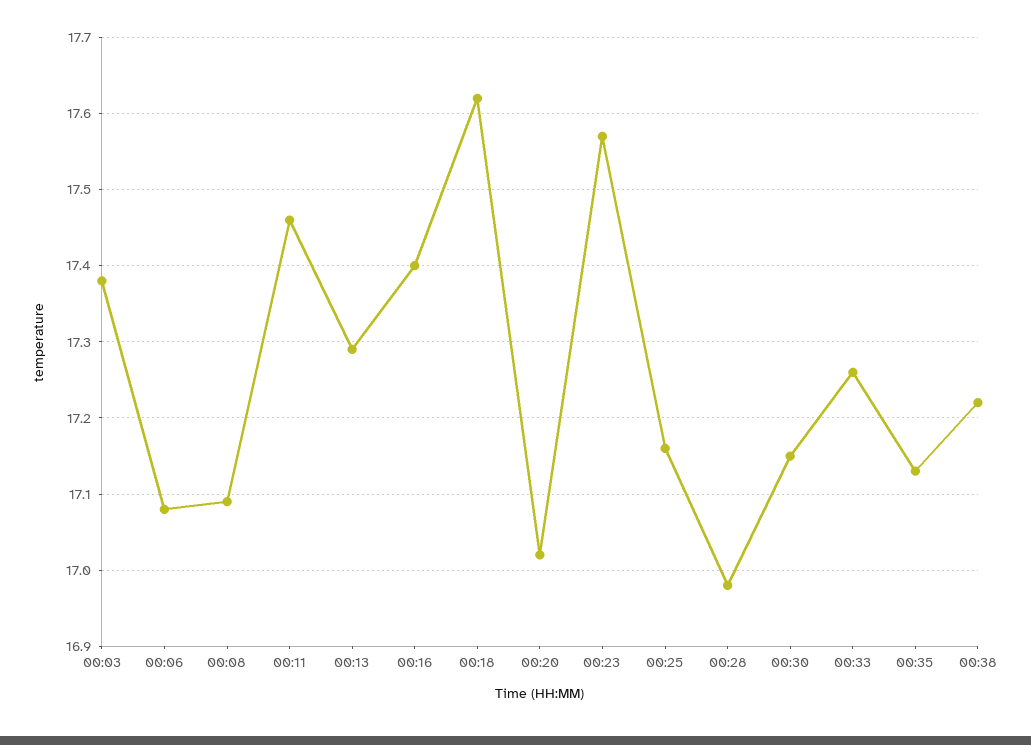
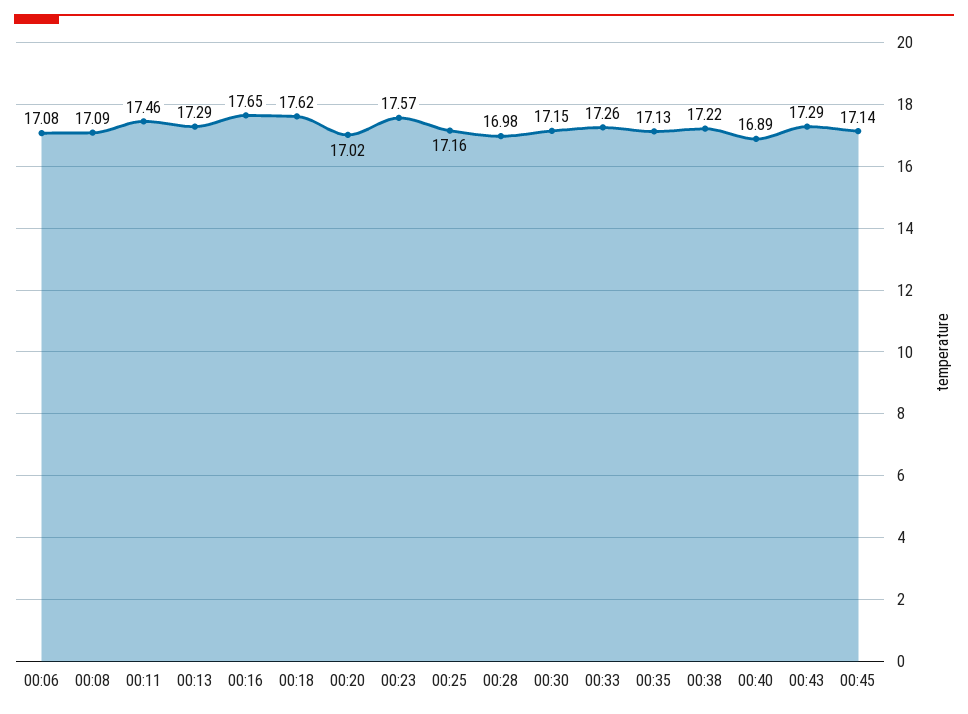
00:03: 17.38 -> none
00:16: 17.4 -> 17.65
00:40: none -> 16.89
00:43: none -> 17.29
00:45: none -> 17.14

